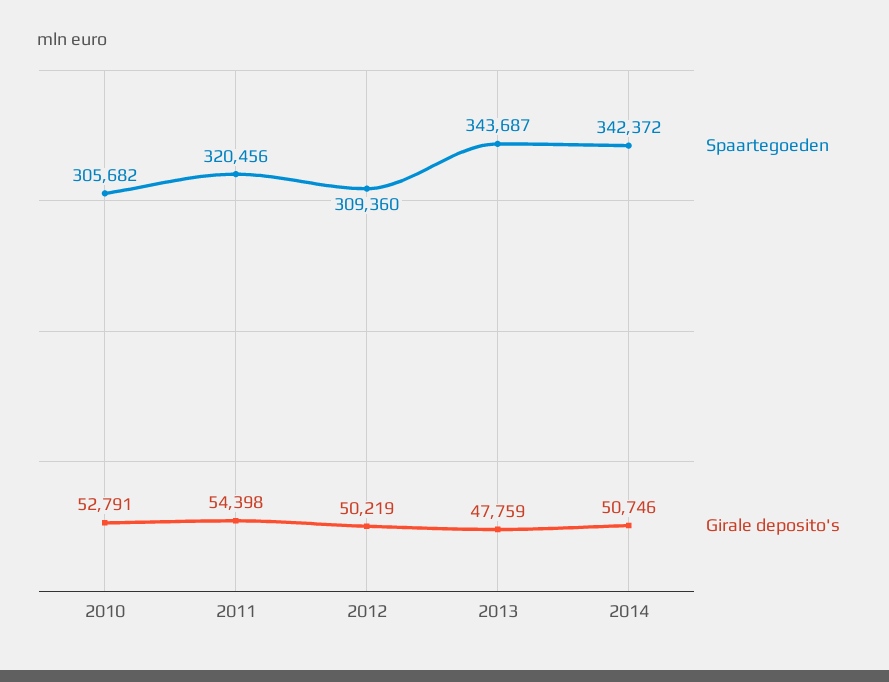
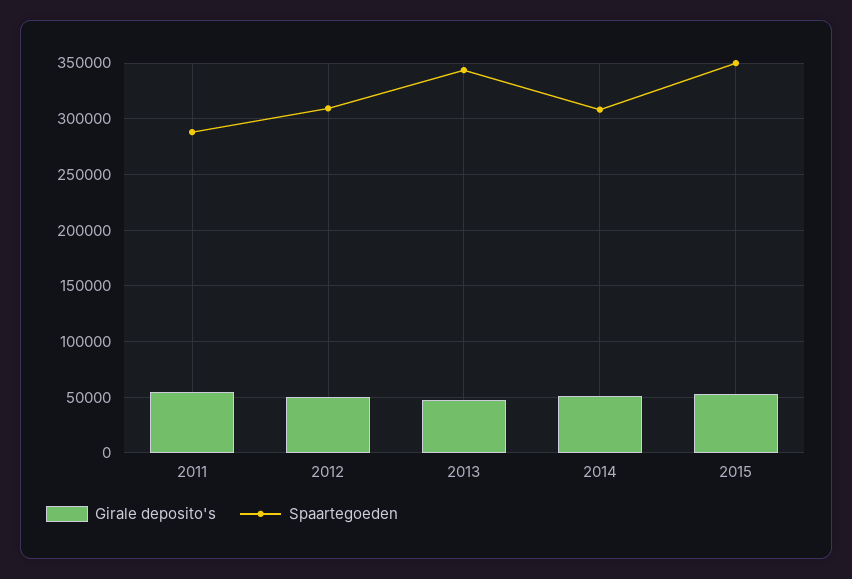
Spaartegoeden, 2010: 305682 -> none
Girale deposito's, 2010: 52791 -> none
Spaartegoeden, 2011: 320456 -> 290000
Spaartegoeden, 2014: 342372 -> 310000
Girale deposito's, 2015: none -> 50000
Spaartegoeden, 2015: none -> 350000

